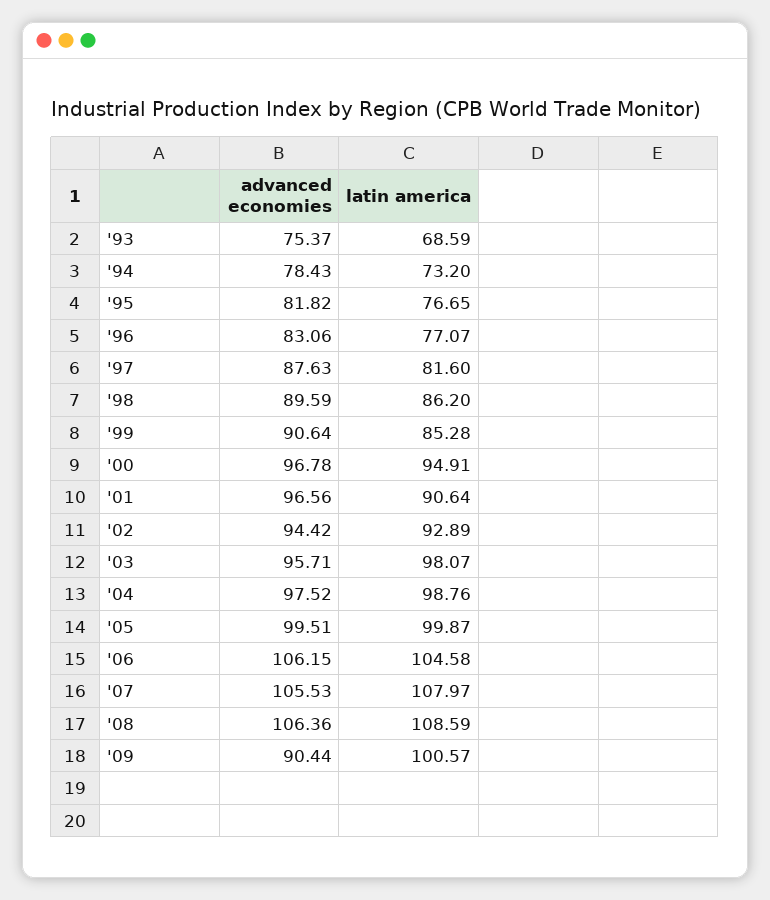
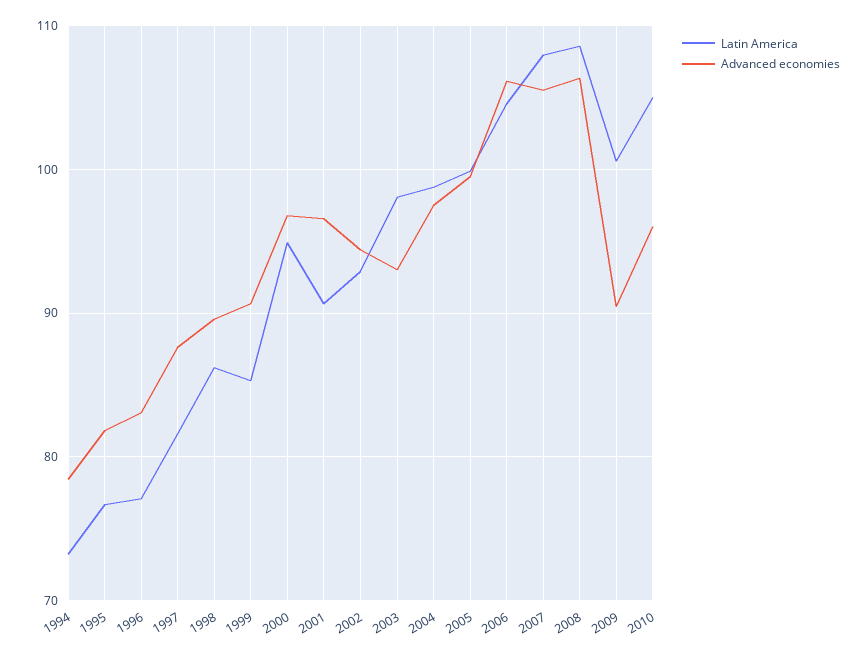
advanced economies, '93: 75.37 -> none
latin america, '93: 68.59 -> none
advanced economies, '03: 95.71 -> 93
latin america, 2010: none -> 105
advanced economies, 2010: none -> 96

